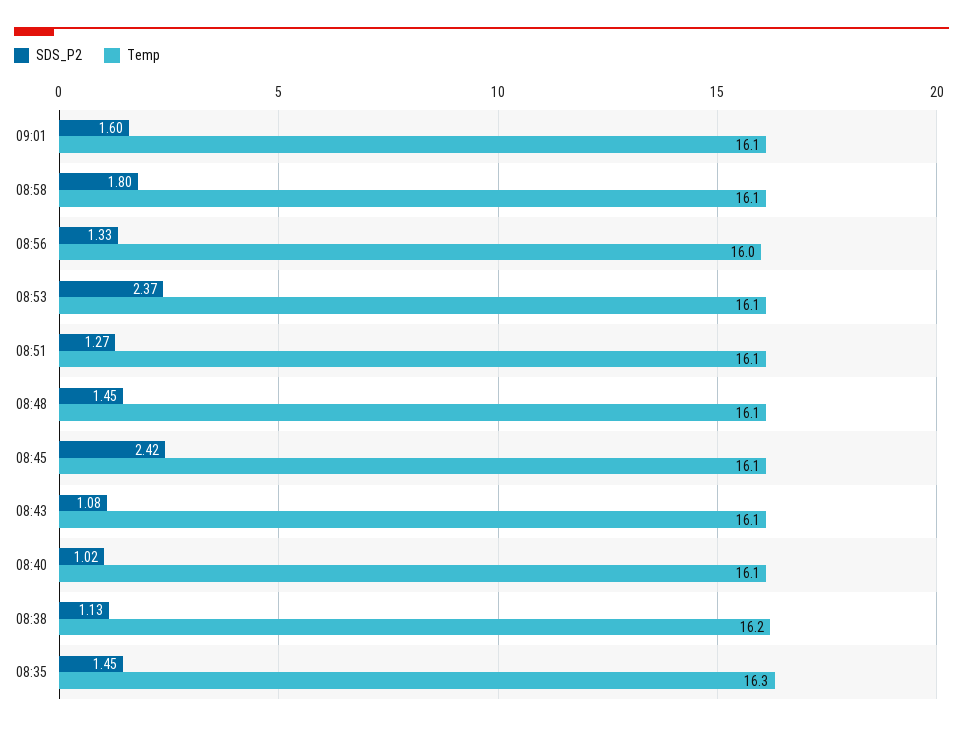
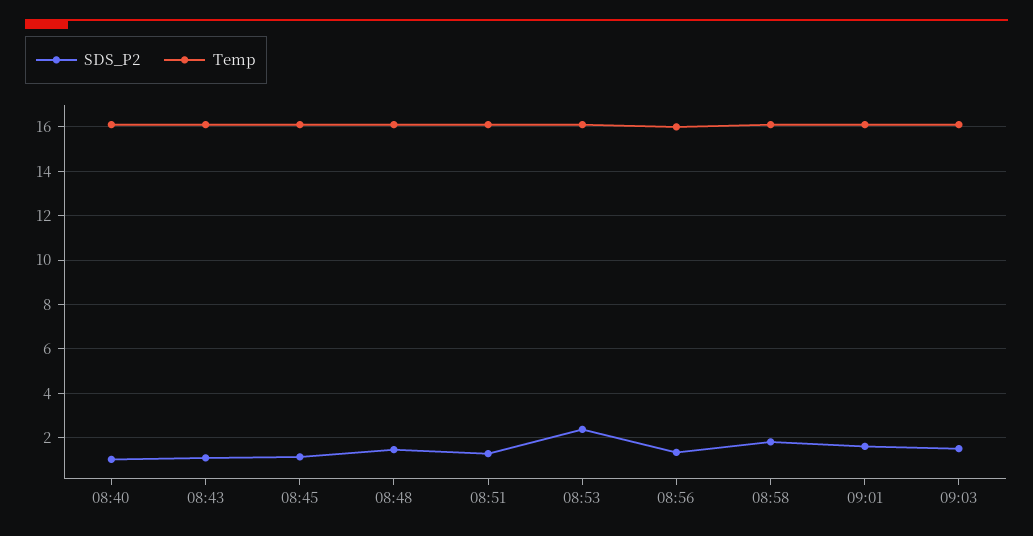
SDS_P2, 08:45: 2.42 -> 1
SDS_P2, 08:38: 1.13 -> none
Temp, 08:38: 16.2 -> none
SDS_P2, 08:35: 1.45 -> none
Temp, 08:35: 16.3 -> none
SDS_P2, 09:03: none -> 1.5
Temp, 09:03: none -> 16

